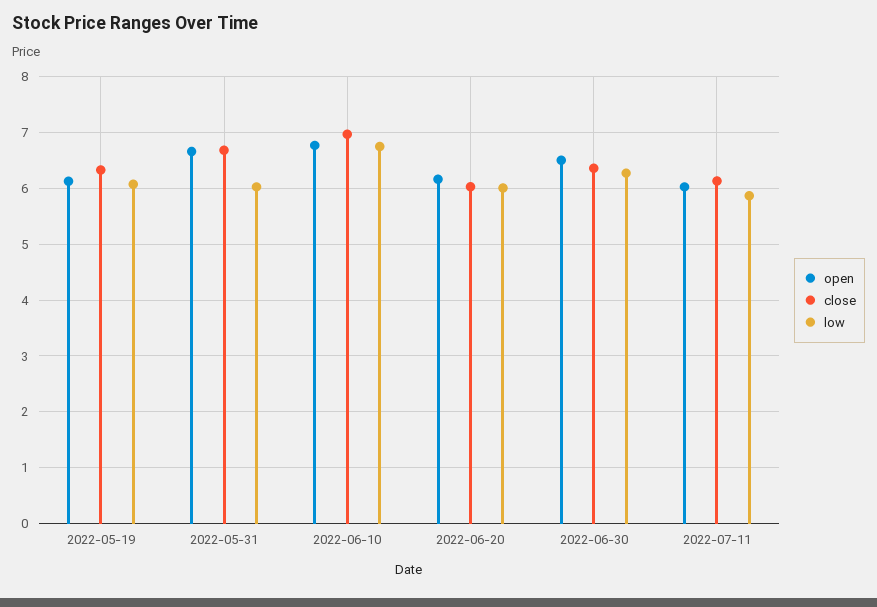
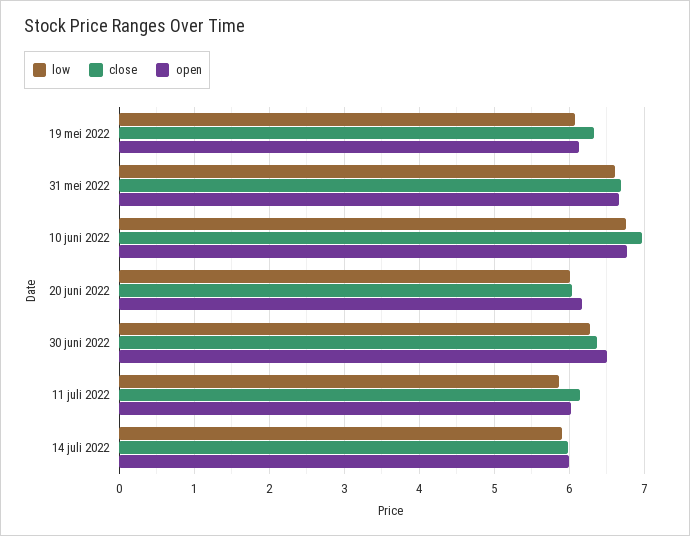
low, 2022-05-31: 6 -> 6.6
low, 14 juli 2022: none -> 5.9
close, 14 juli 2022: none -> 6
open, 14 juli 2022: none -> 6

